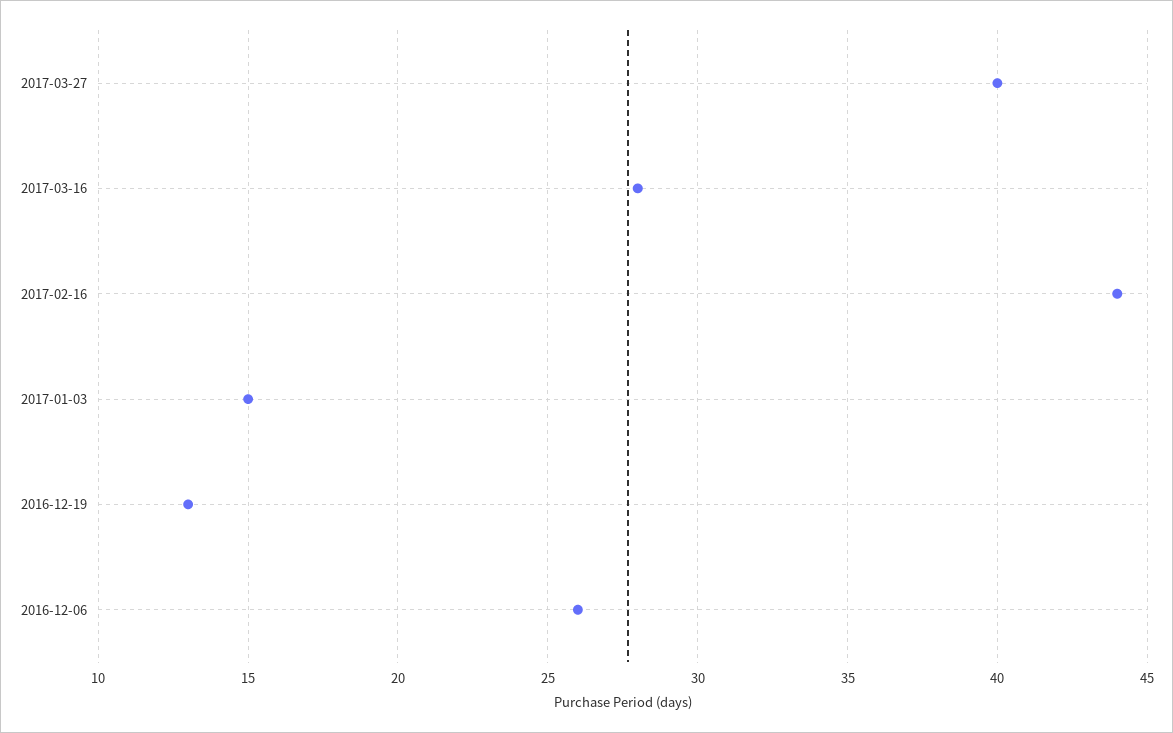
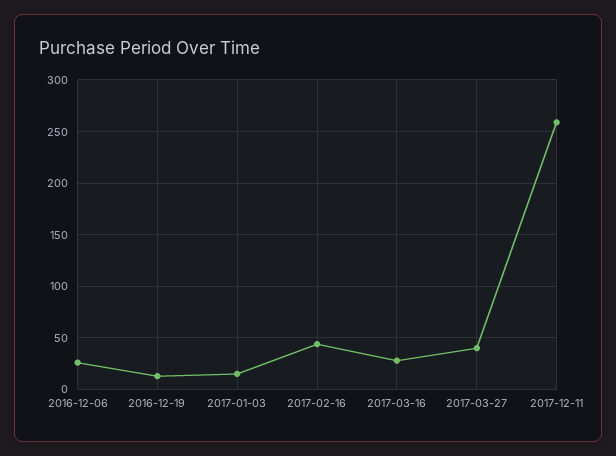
2017-12-11: none -> 260

